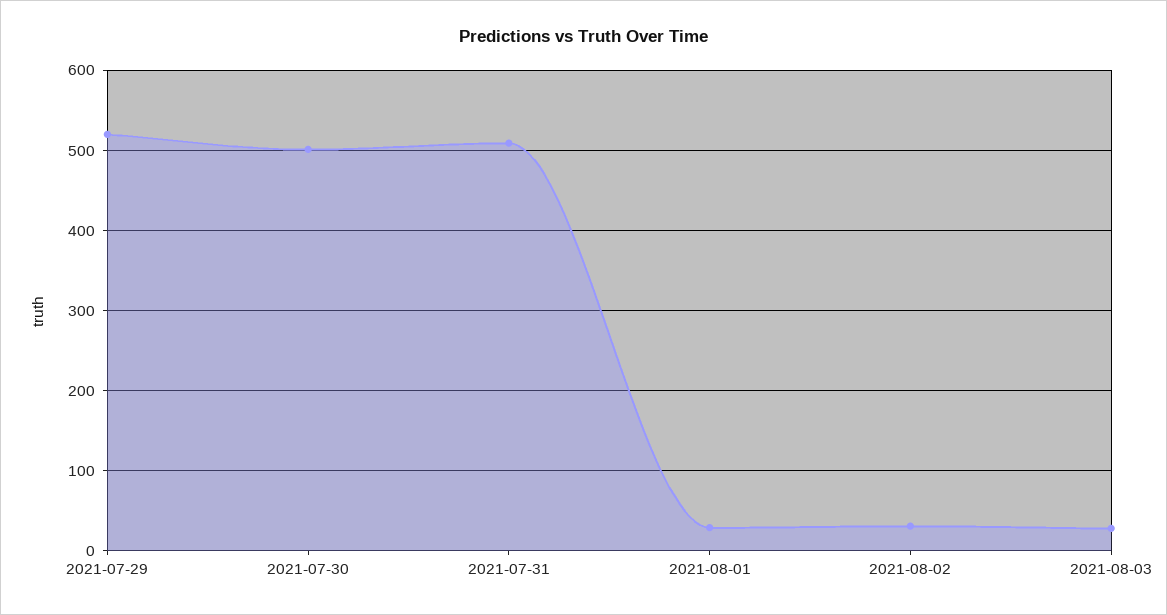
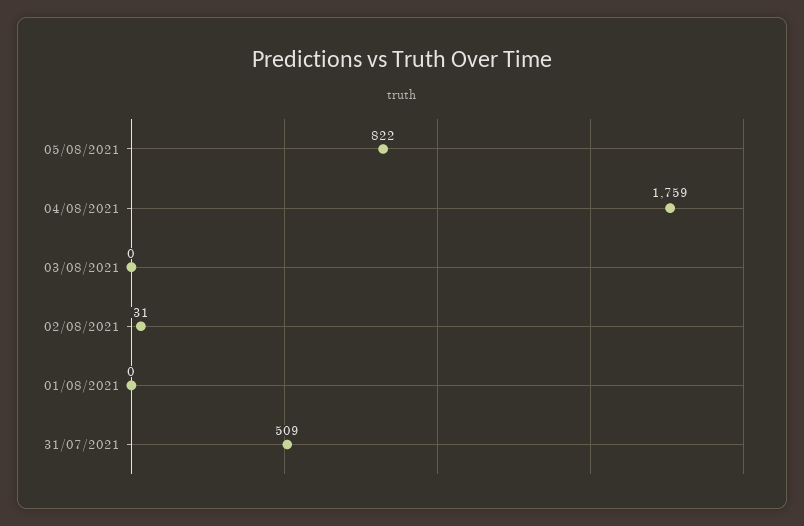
2021-07-29: 520 -> none
2021-07-30: 500 -> none
2021-08-01: 30 -> 0
2021-08-03: 30 -> 0
05/08/2021: none -> 822
04/08/2021: none -> 1759

